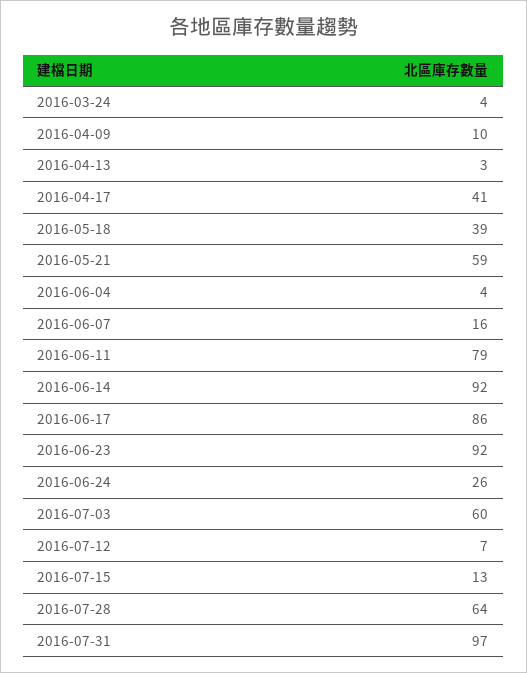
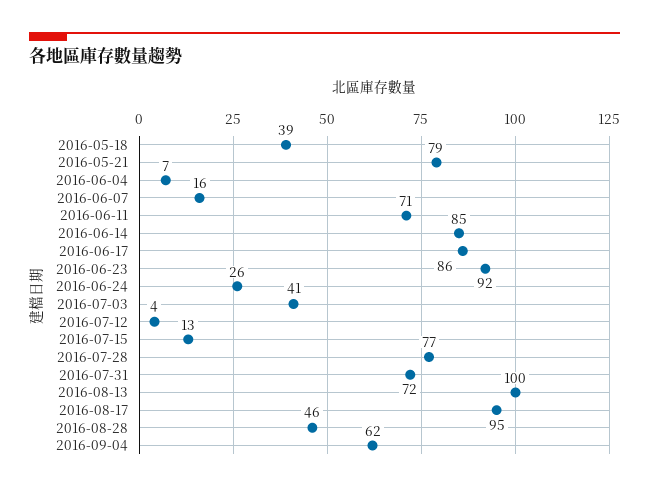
2016-03-24: 4 -> none
2016-04-09: 10 -> none
2016-04-13: 3 -> none
2016-04-17: 41 -> none
2016-05-21: 59 -> 79
2016-06-04: 4 -> 7
2016-06-11: 79 -> 71
2016-06-14: 92 -> 85
2016-07-03: 60 -> 41
2016-07-12: 7 -> 4
2016-07-28: 64 -> 77
2016-07-31: 97 -> 72
2016-08-13: none -> 100
2016-08-17: none -> 95
2016-08-28: none -> 46
2016-09-04: none -> 62

